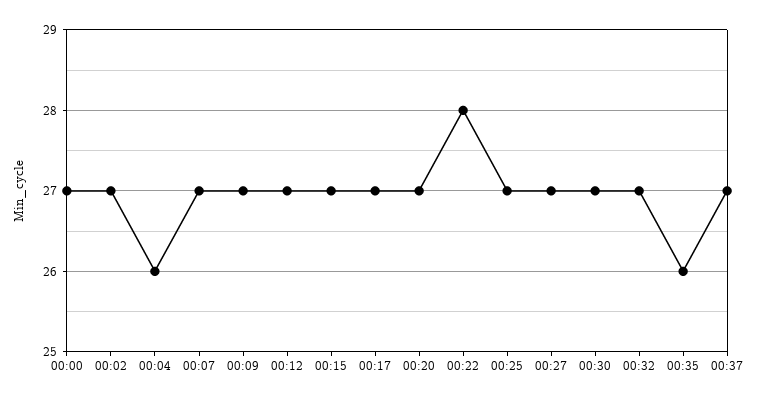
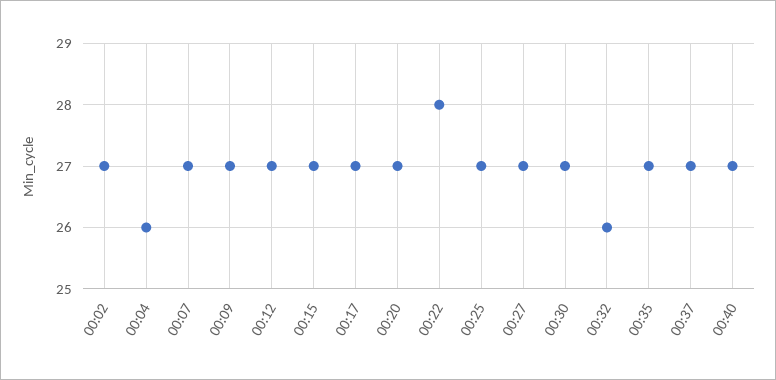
00:00: 27 -> none
00:32: 27 -> 26
00:35: 26 -> 27
00:40: none -> 27

